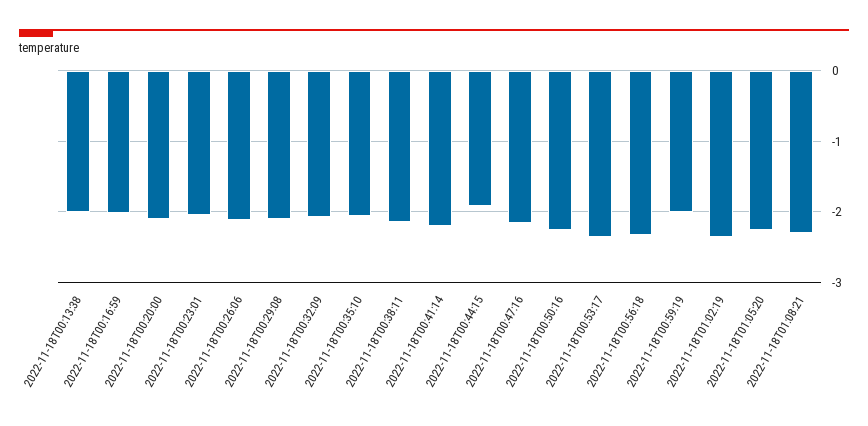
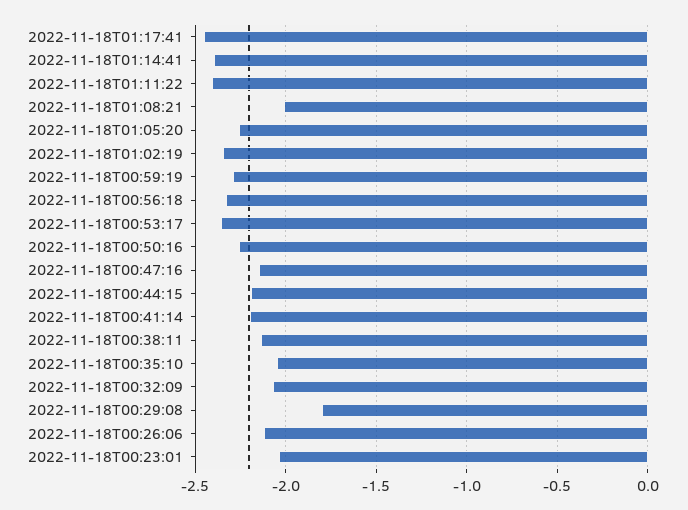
2022-11-18T00:13:38: -2 -> none
2022-11-18T00:16:59: -2 -> none
2022-11-18T00:20:00: -2.1 -> none
2022-11-18T00:29:08: -2.1 -> -1.8
2022-11-18T00:44:15: -1.9 -> -2.2
2022-11-18T00:59:19: -2 -> -2.3
2022-11-18T01:08:21: -2.3 -> -2
2022-11-18T01:17:41: none -> -2.45
2022-11-18T01:14:41: none -> -2.4
2022-11-18T01:11:22: none -> -2.4

